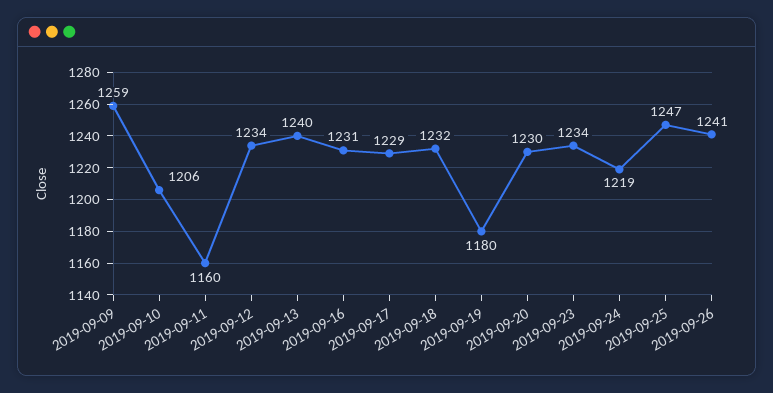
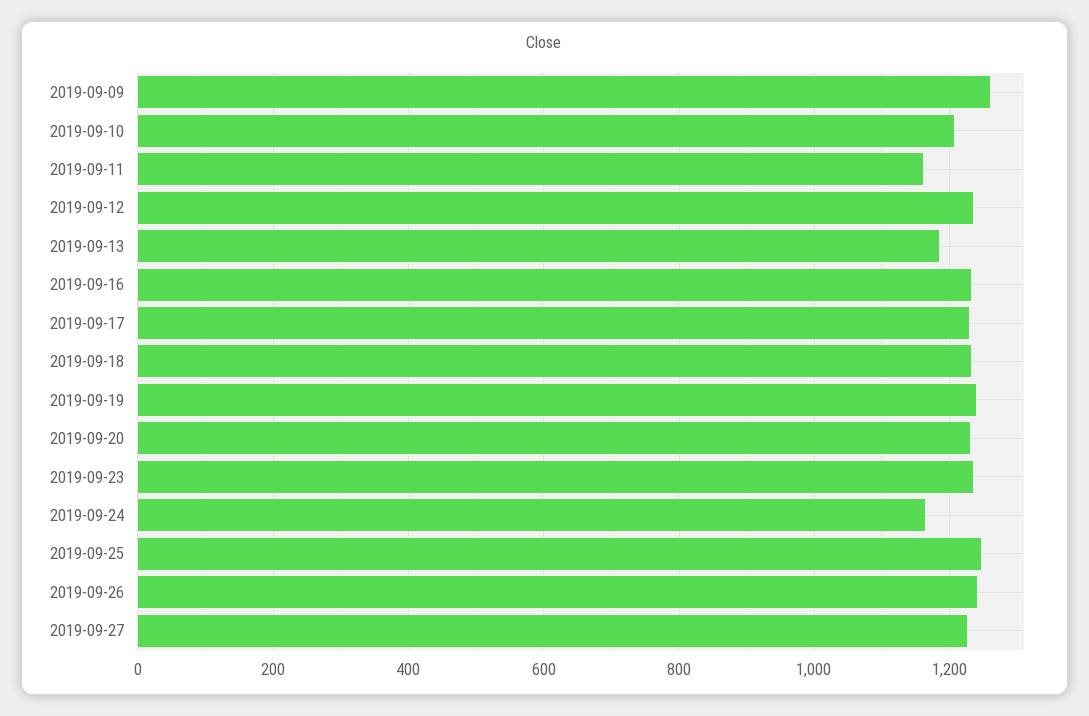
2019-09-13: 1240 -> 1180
2019-09-19: 1180 -> 1240
2019-09-24: 1219 -> 1160
2019-09-27: none -> 1220

